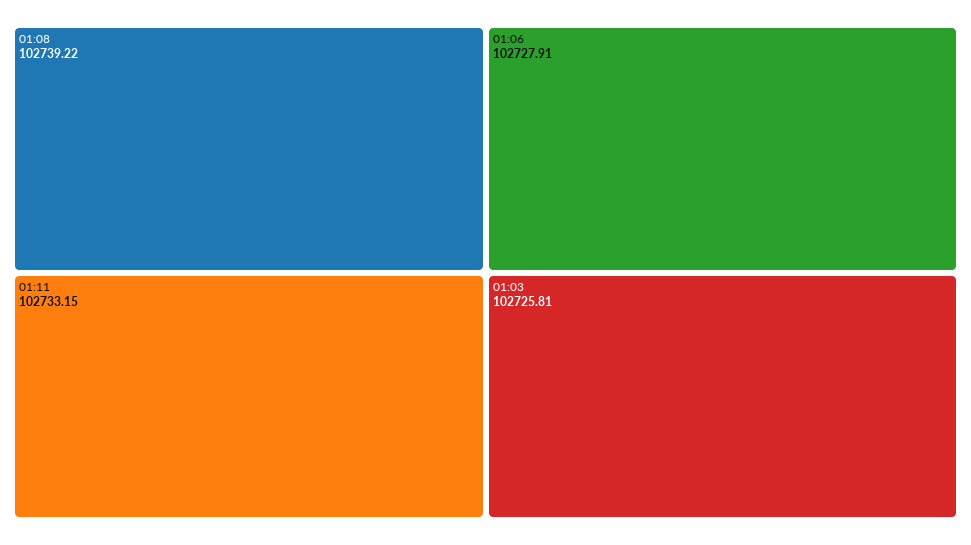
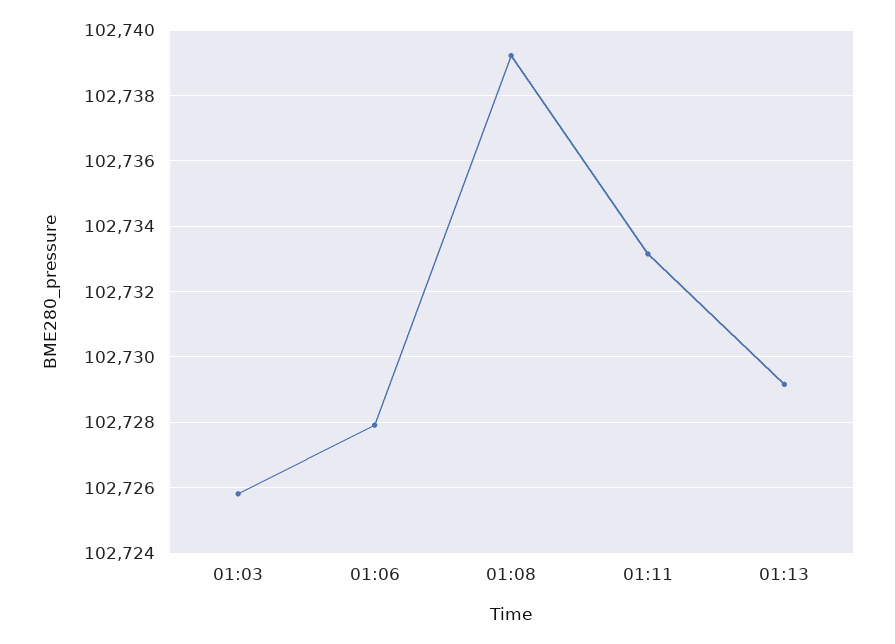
01:13: none -> 102729.2

